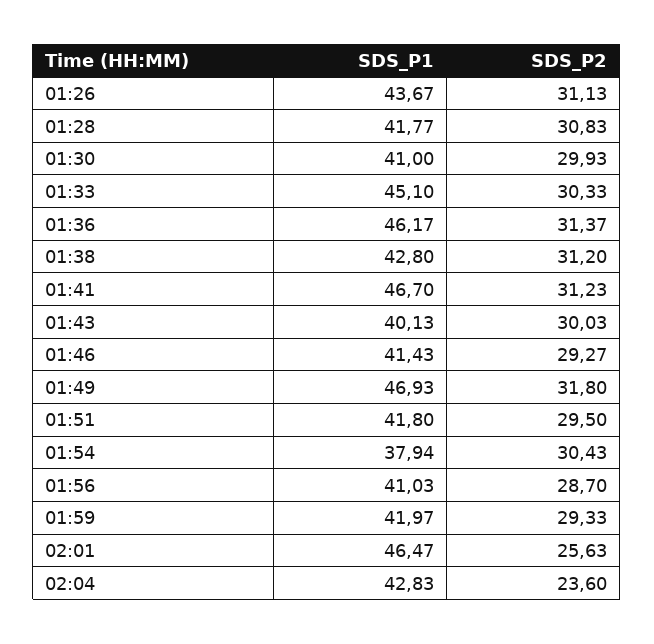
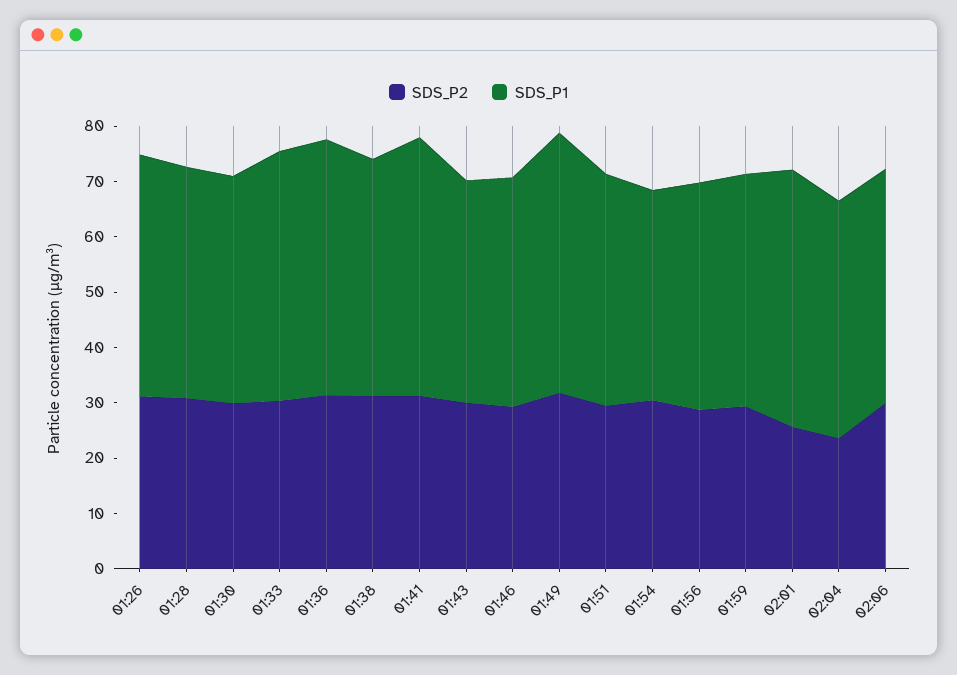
SDS_P2, 02:06: none -> 30
SDS_P1, 02:06: none -> 42

